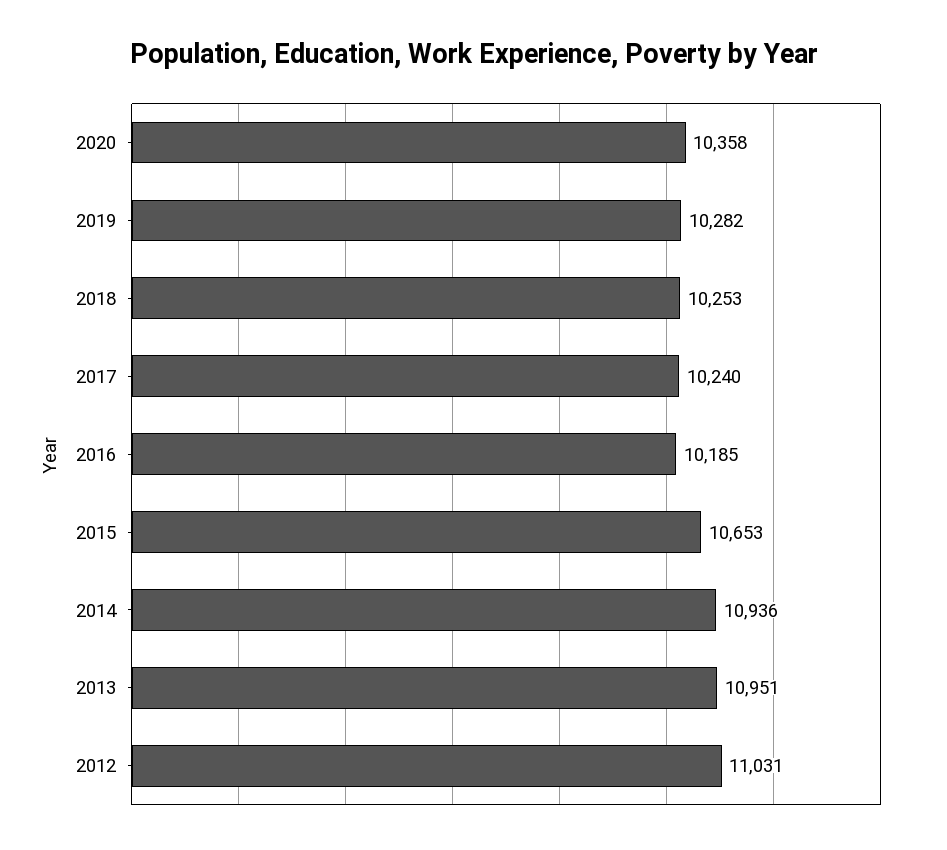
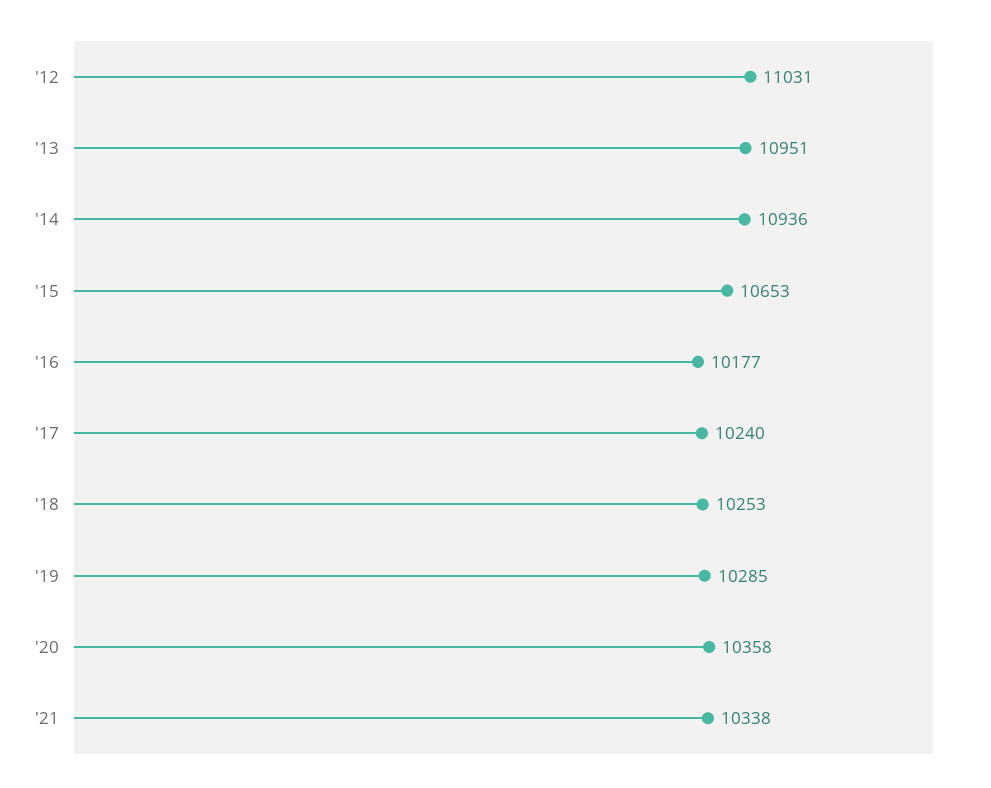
2019: 10282 -> 10285
2016: 10185 -> 10177
'21: none -> 10338

